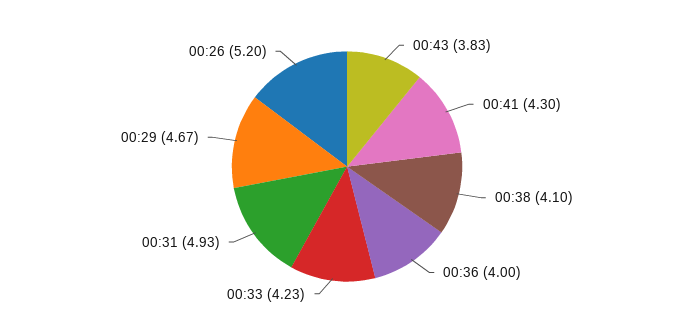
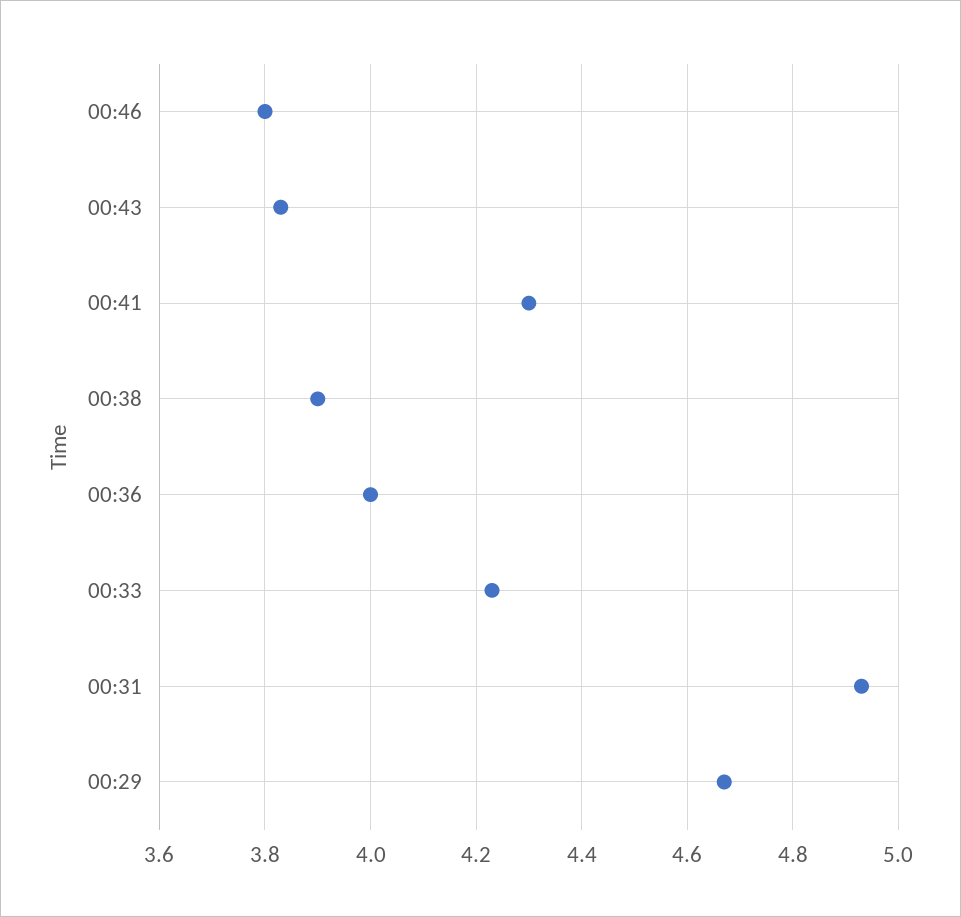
00:38: 4.1 -> 3.9
00:26: 5.2 -> none
00:46: none -> 3.8

